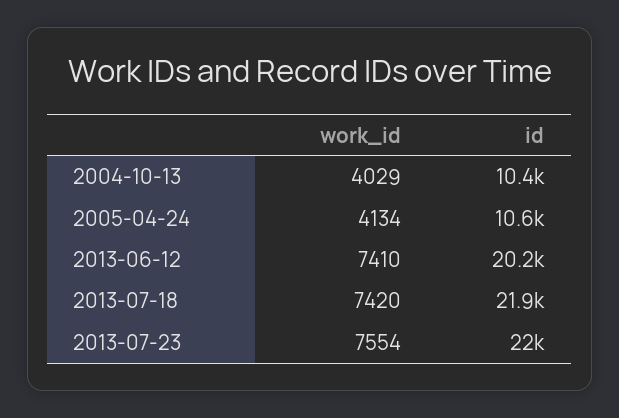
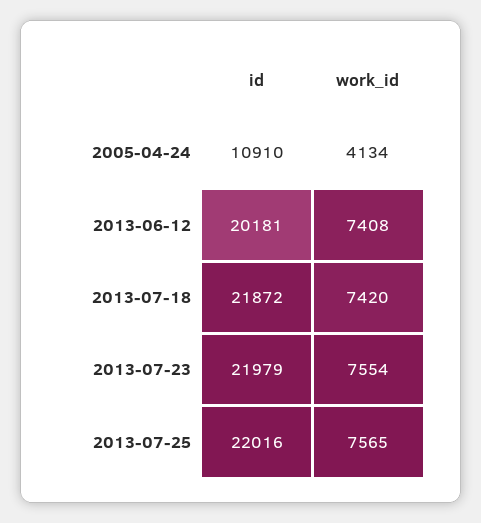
work_id, 2004-10-13: 4029 -> none
id, 2004-10-13: 10400 -> none
id, 2005-04-24: 10600 -> 10910
work_id, 2013-06-12: 7410 -> 7408
id, 2013-07-25: none -> 22016
work_id, 2013-07-25: none -> 7565

